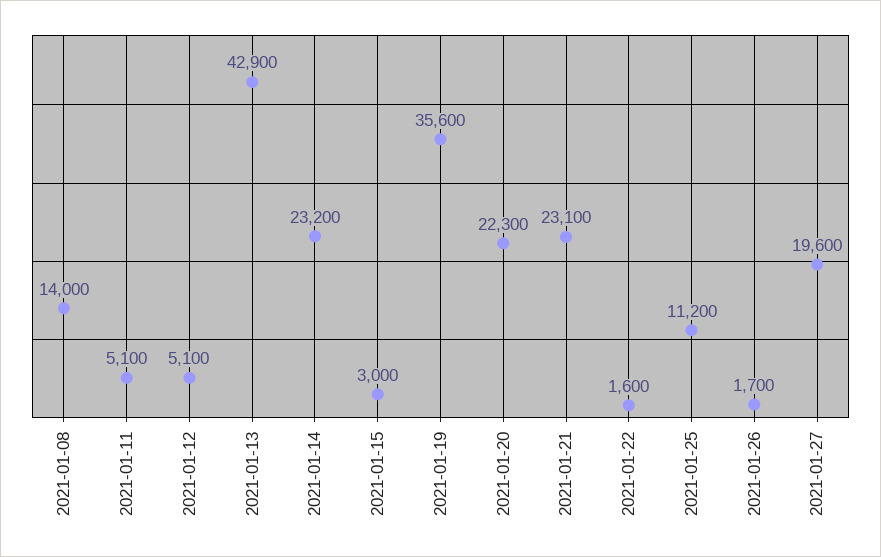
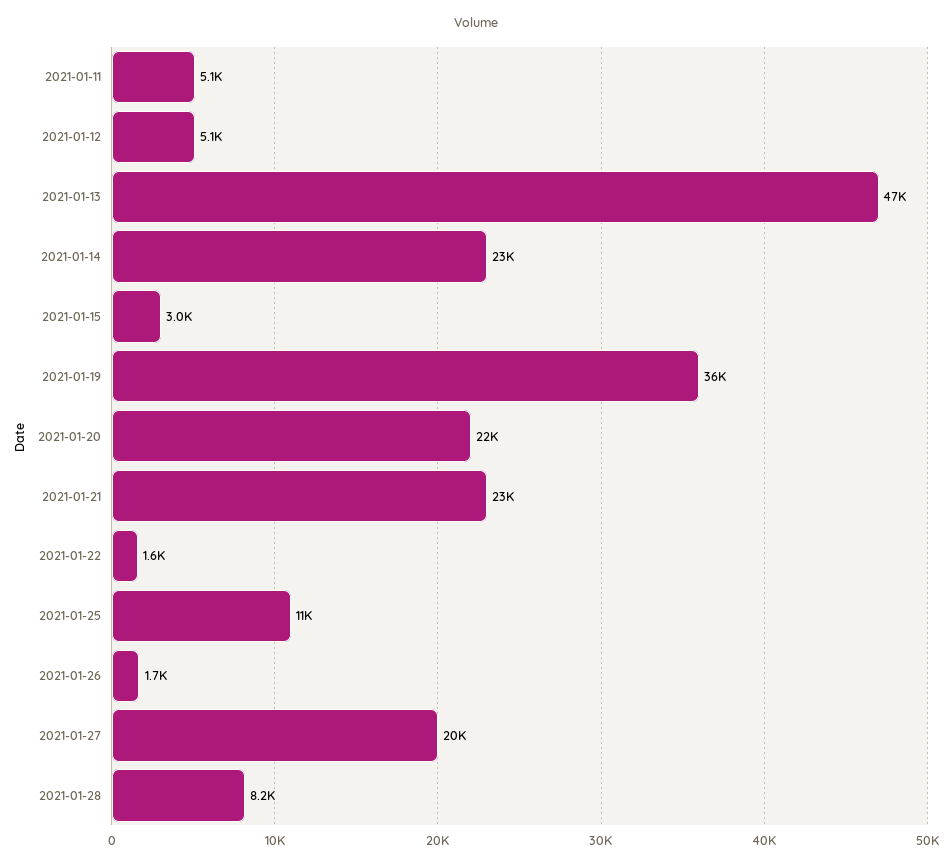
2021-01-08: 14000 -> none
2021-01-13: 42900 -> 47000
2021-01-28: none -> 8200

